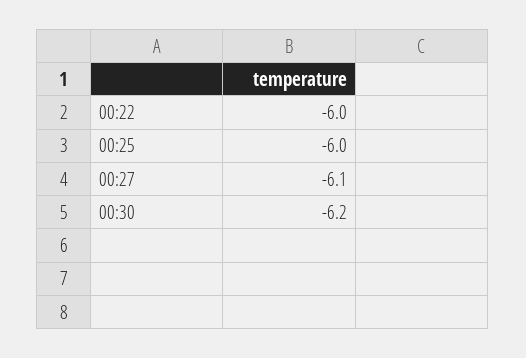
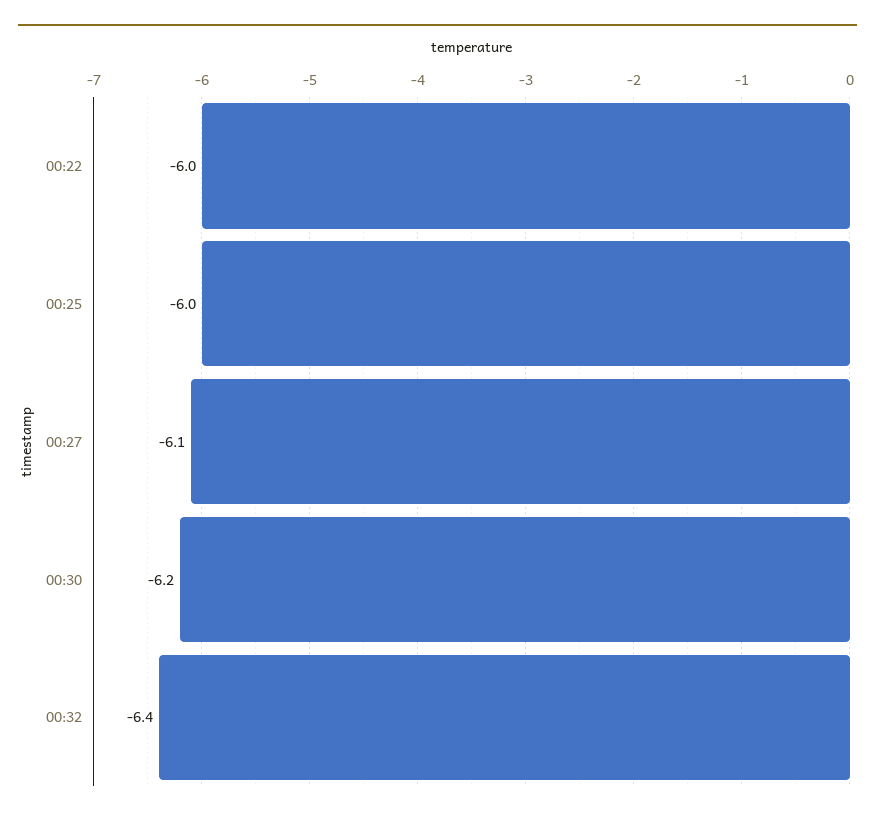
00:32: none -> -6.4

